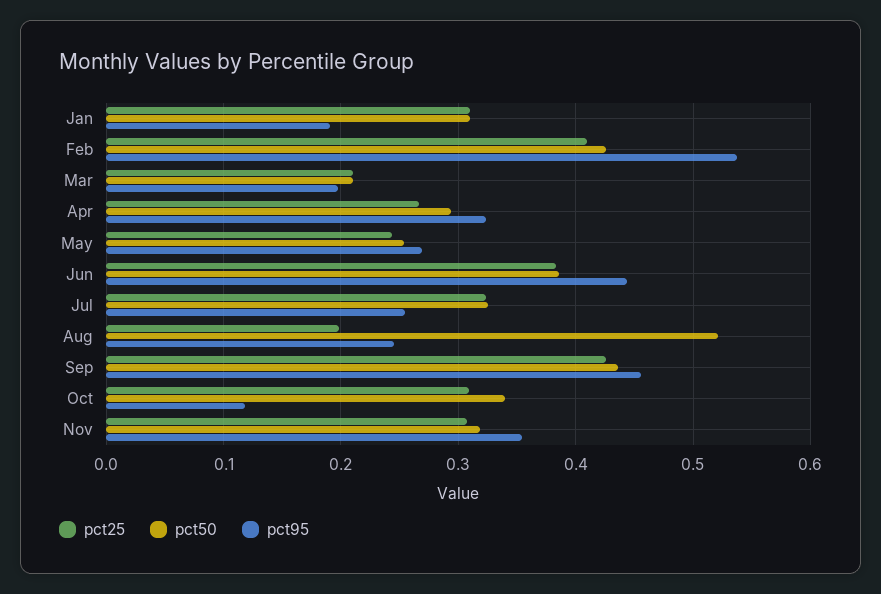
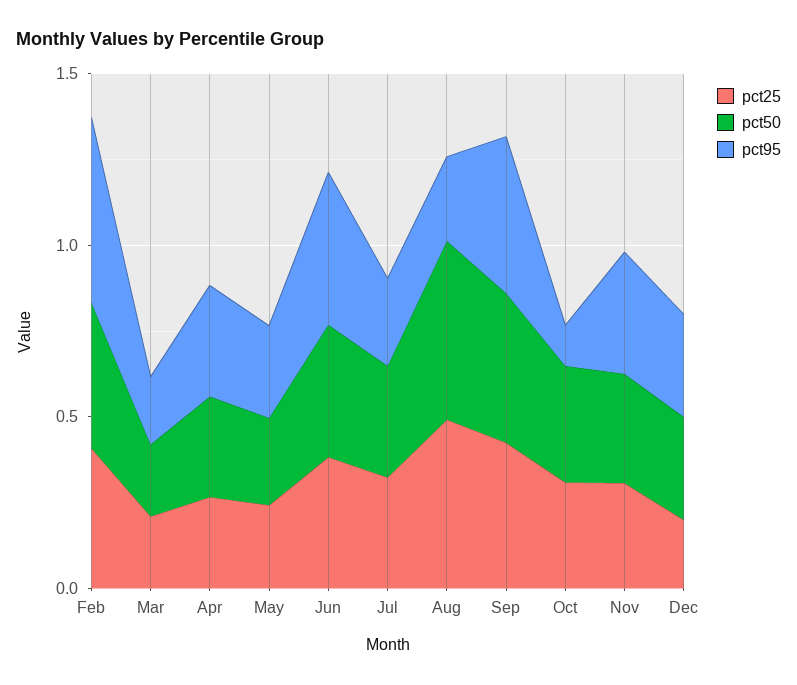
pct25, Jan: 0.31 -> none
pct50, Jan: 0.31 -> none
pct95, Jan: 0.19 -> none
pct25, Aug: 0.2 -> 0.5
pct25, Dec: none -> 0.2
pct50, Dec: none -> 0.3
pct95, Dec: none -> 0.3

